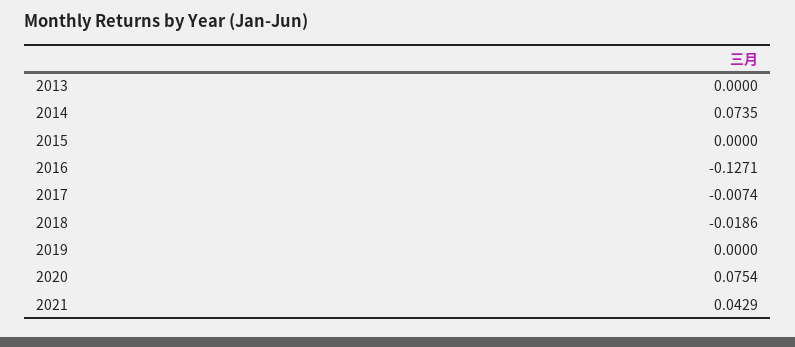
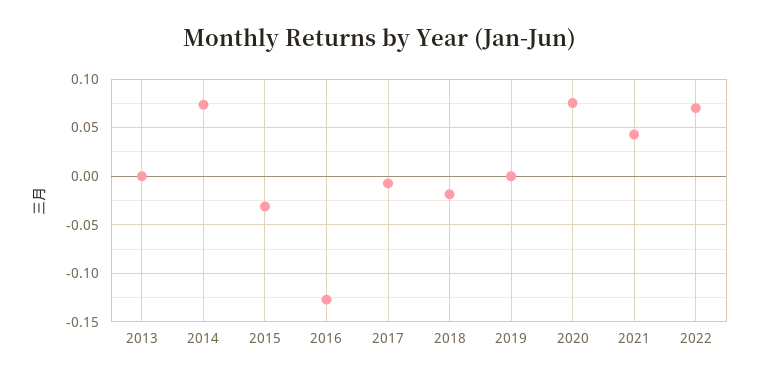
2015: 0 -> -0.03
2022: none -> 0.07

